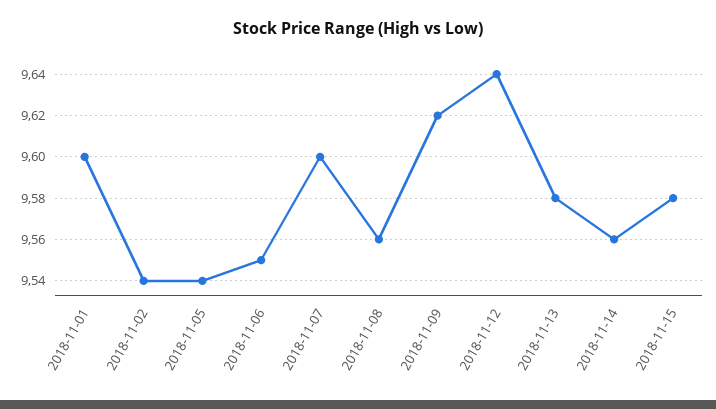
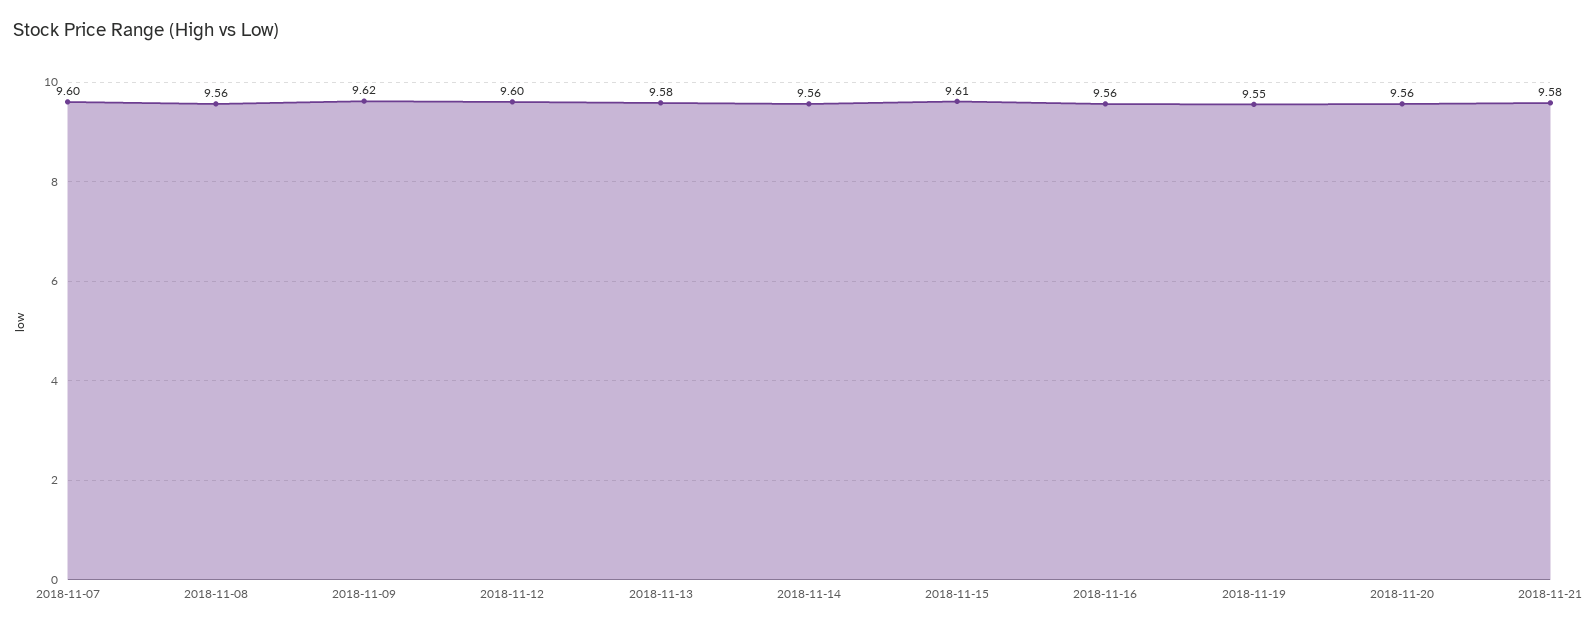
2018-11-01: 9.6 -> none
2018-11-02: 9.54 -> none
2018-11-05: 9.54 -> none
2018-11-06: 9.55 -> none
2018-11-12: 9.64 -> 9.6
2018-11-15: 9.58 -> 9.61
2018-11-16: none -> 9.56
2018-11-19: none -> 9.55
2018-11-20: none -> 9.56
2018-11-21: none -> 9.58

